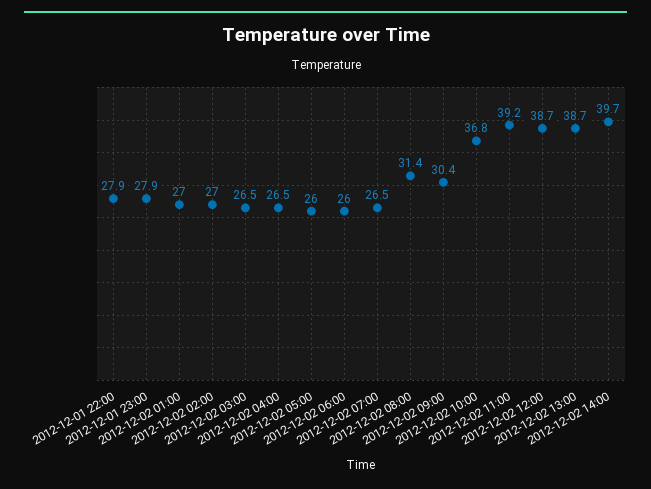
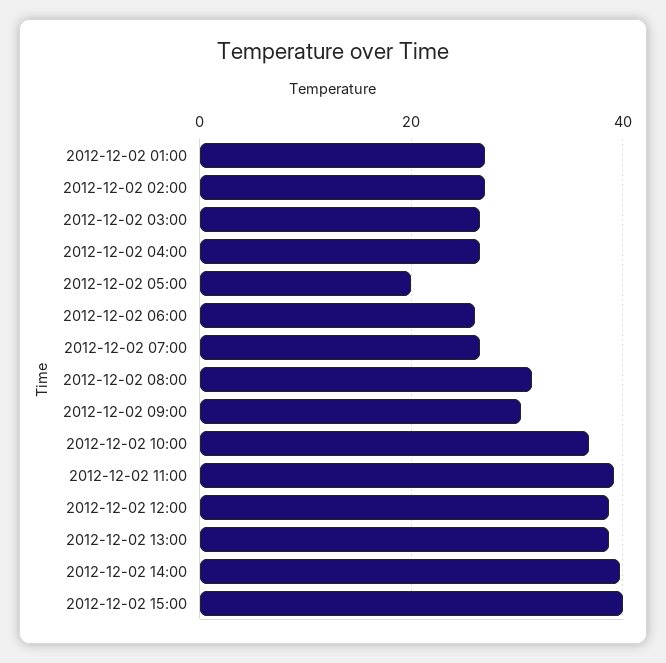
2012-12-01 22:00: 27.9 -> none
2012-12-01 23:00: 27.9 -> none
2012-12-02 05:00: 26 -> 20
2012-12-02 15:00: none -> 40

